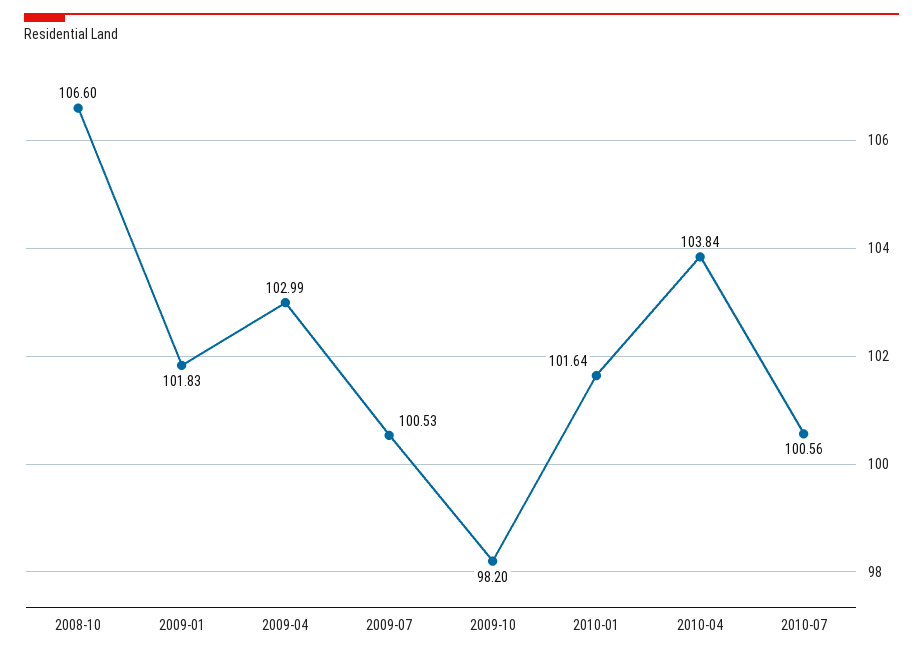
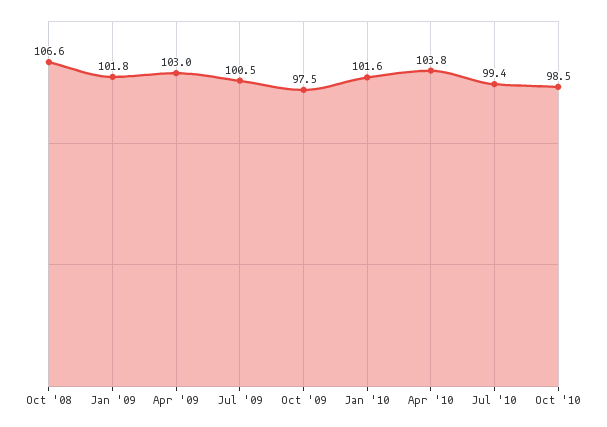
2009-10: 98.2 -> 97.5
2010-07: 100.56 -> 99.4
Oct '10: none -> 98.5

